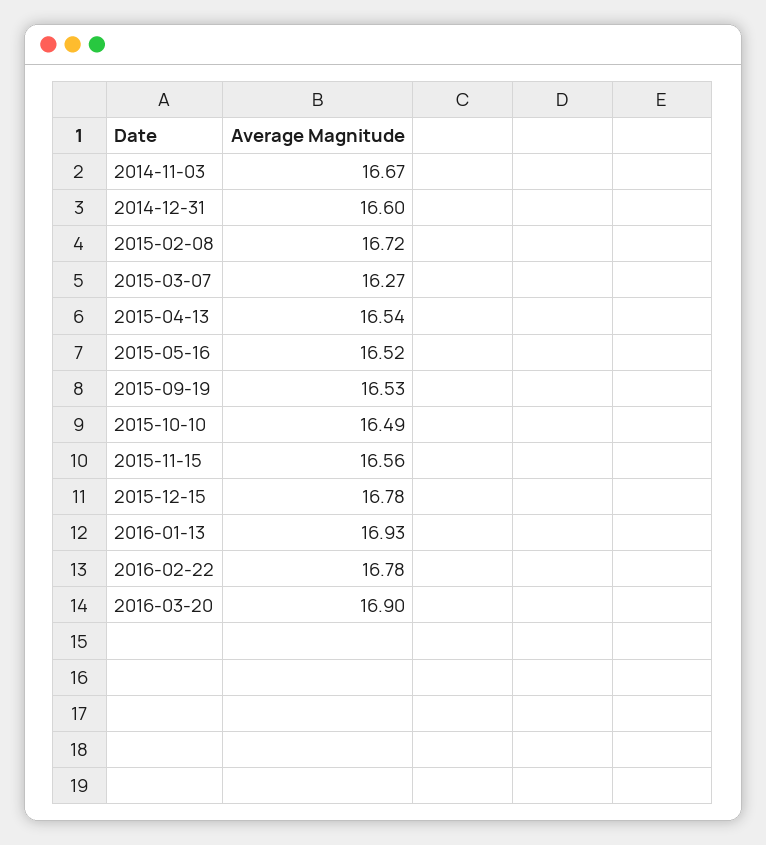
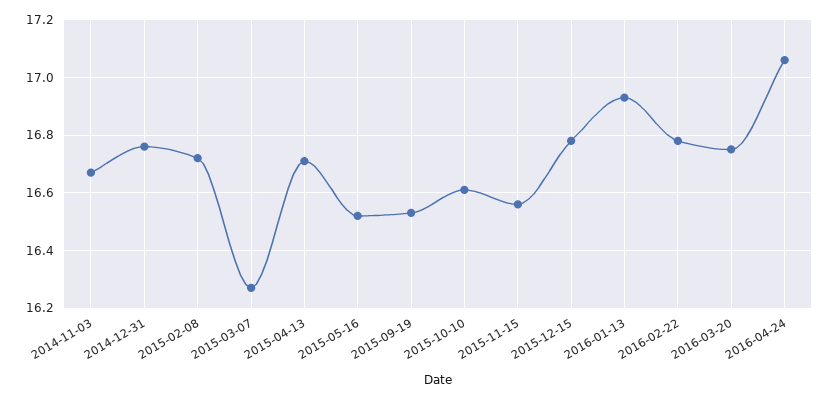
2014-12-31: 16.6 -> 16.75
2015-04-13: 16.54 -> 16.7
2015-10-10: 16.49 -> 16.6
2016-03-20: 16.9 -> 16.75
2016-04-24: none -> 17.05

